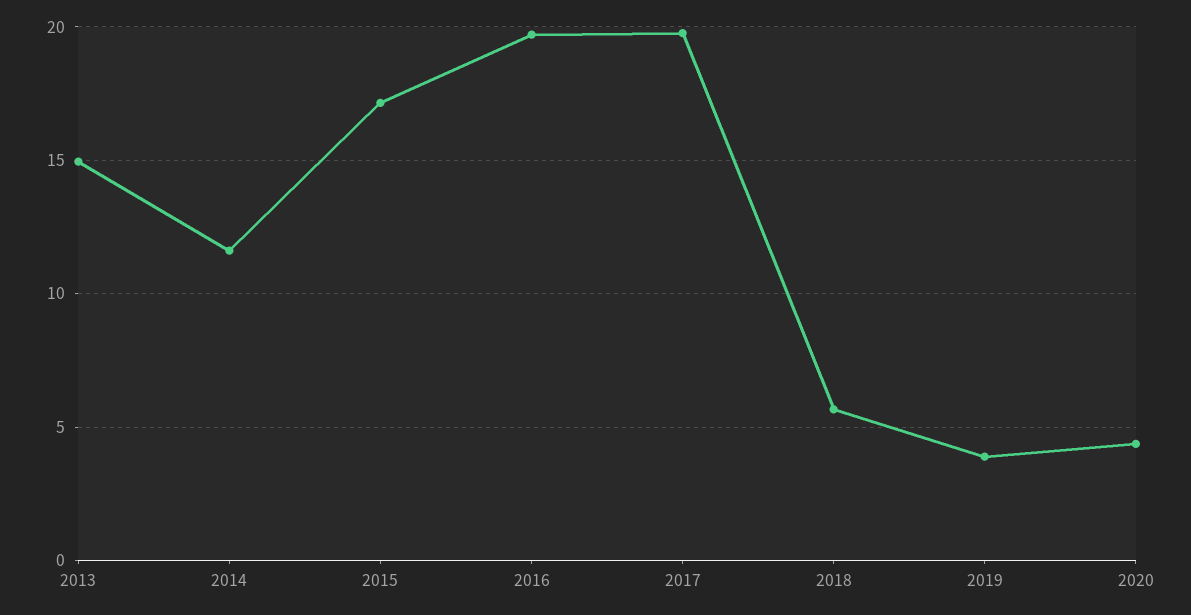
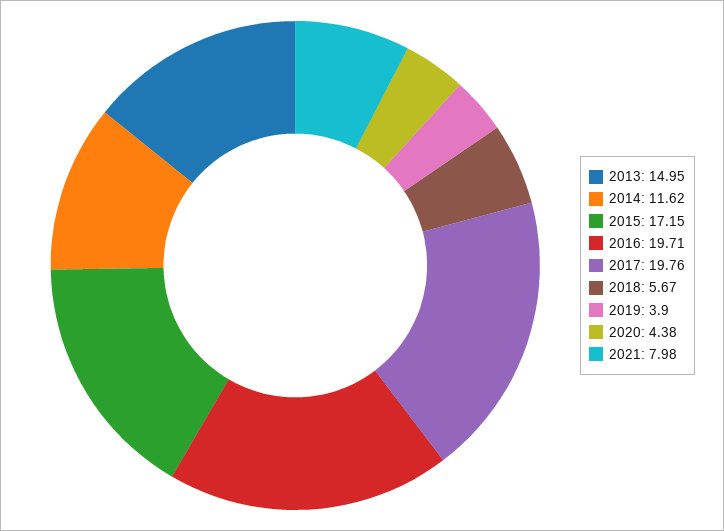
2021: none -> 7.98

